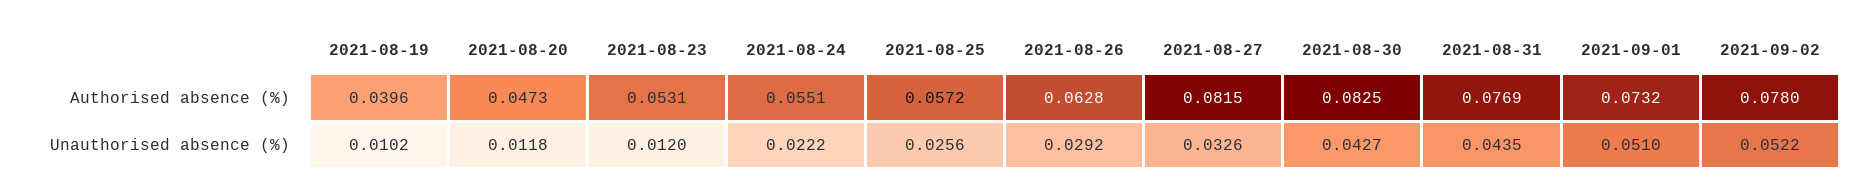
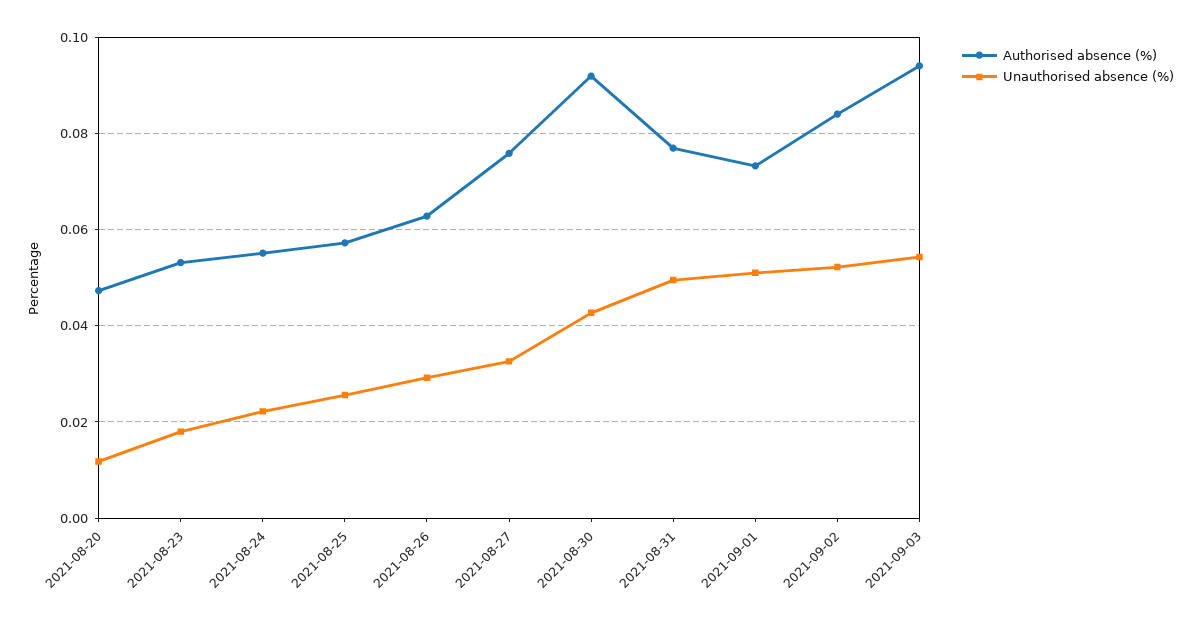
Authorised absence (%), 2021-08-19: 0.0396 -> none
Authorised absence (%), 2021-08-27: 0.0815 -> 0.076
Authorised absence (%), 2021-08-30: 0.0825 -> 0.092
Authorised absence (%), 2021-09-02: 0.078 -> 0.084
Unauthorised absence (%), 2021-08-19: 0.0102 -> none
Unauthorised absence (%), 2021-08-23: 0.012 -> 0.018
Unauthorised absence (%), 2021-08-31: 0.0435 -> 0.05
Authorised absence (%), 2021-09-03: none -> 0.094
Unauthorised absence (%), 2021-09-03: none -> 0.054

